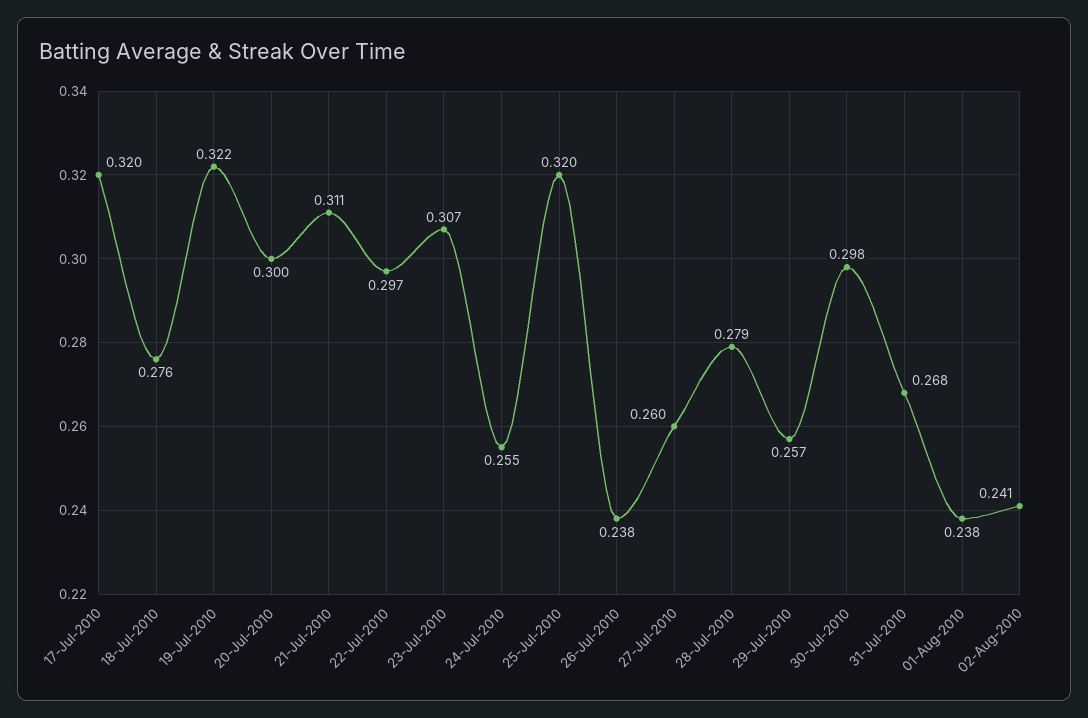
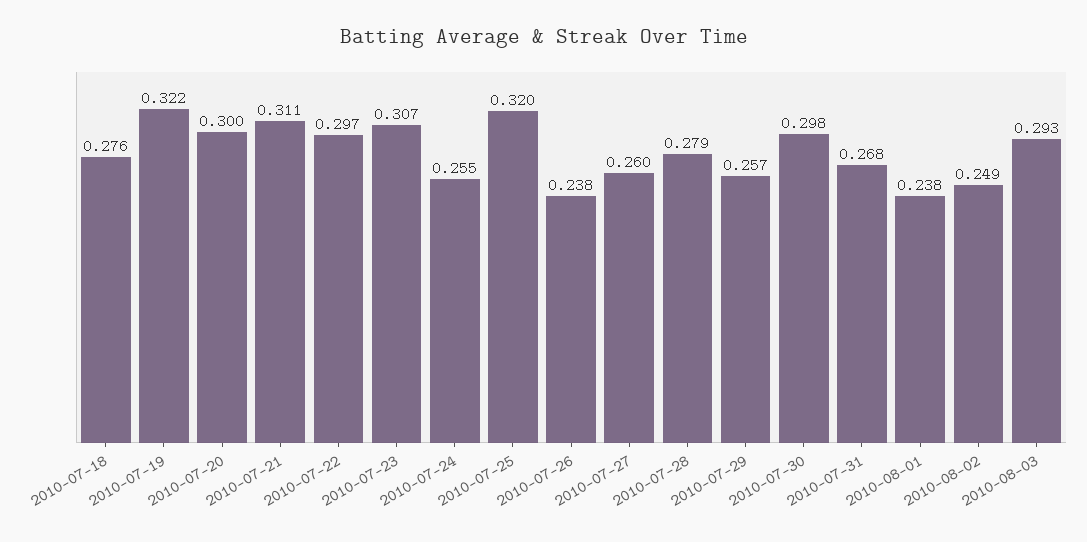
17-Jul-2010: 0.32 -> none
02-Aug-2010: 0.241 -> 0.249
2010-08-03: none -> 0.293

